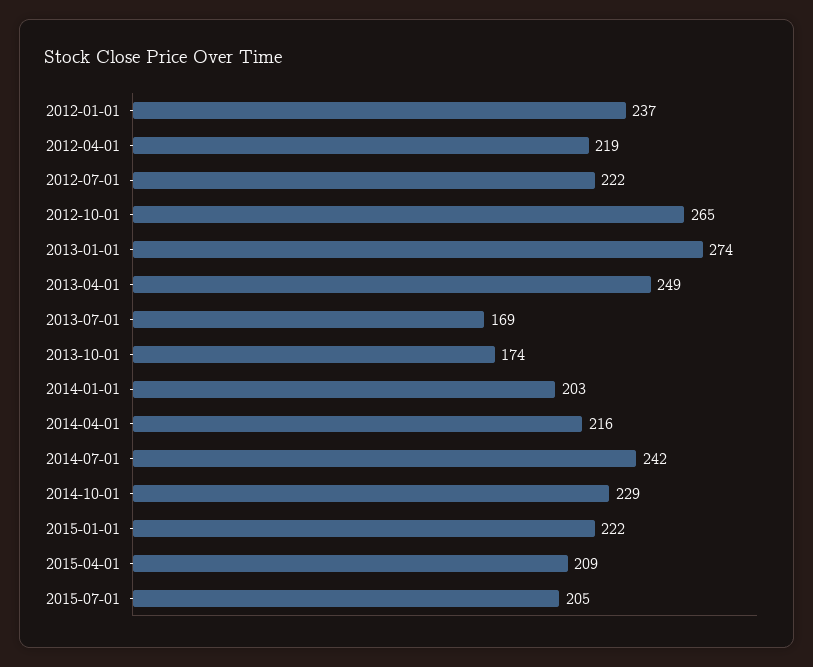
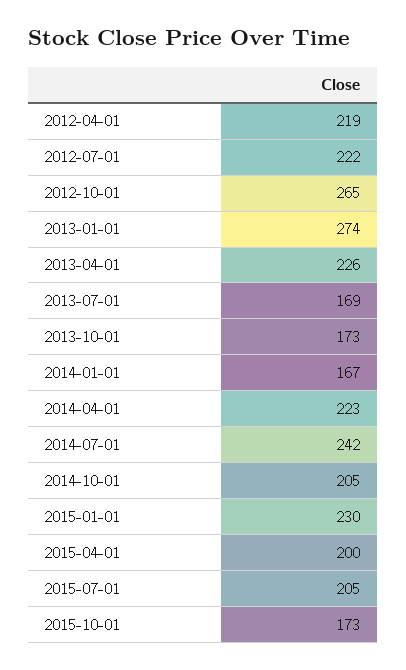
2012-01-01: 237 -> none
2013-04-01: 249 -> 226
2013-10-01: 174 -> 173
2014-01-01: 203 -> 167
2014-04-01: 216 -> 223
2014-10-01: 229 -> 205
2015-01-01: 222 -> 230
2015-04-01: 209 -> 200
2015-10-01: none -> 173

